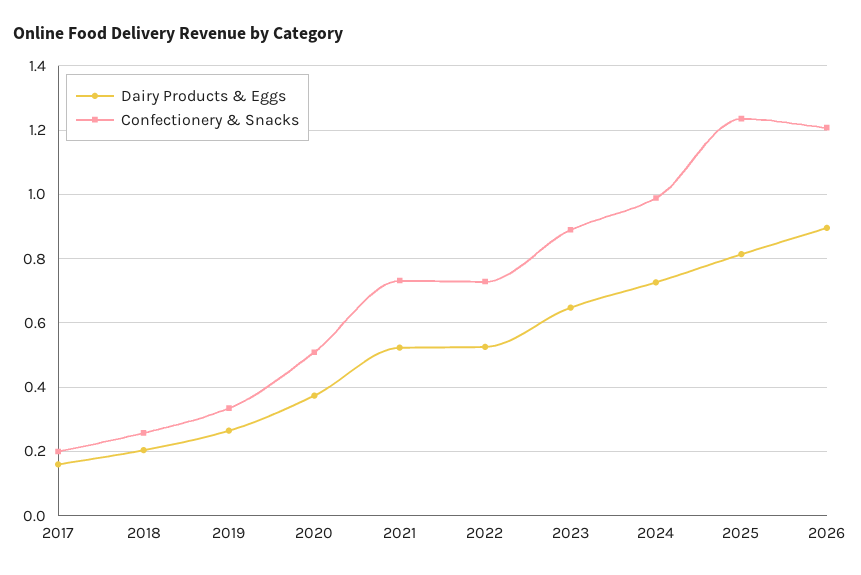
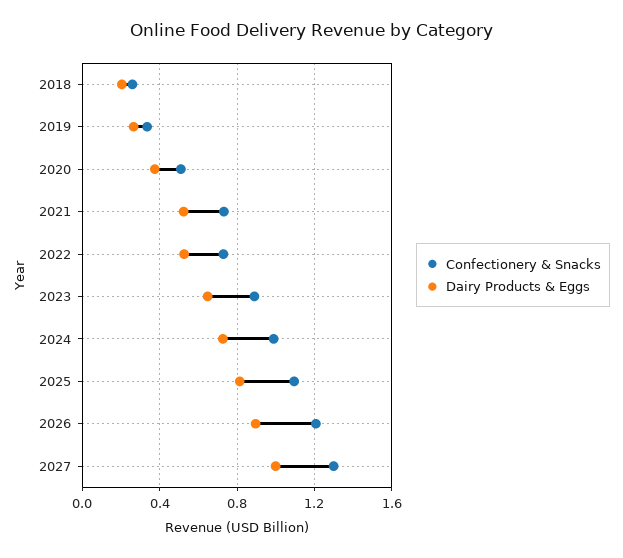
Dairy Products & Eggs, 2017: 0.16 -> none
Confectionery & Snacks, 2017: 0.2 -> none
Confectionery & Snacks, 2025: 1.24 -> 1.1
Confectionery & Snacks, 2027: none -> 1.3
Dairy Products & Eggs, 2027: none -> 1

